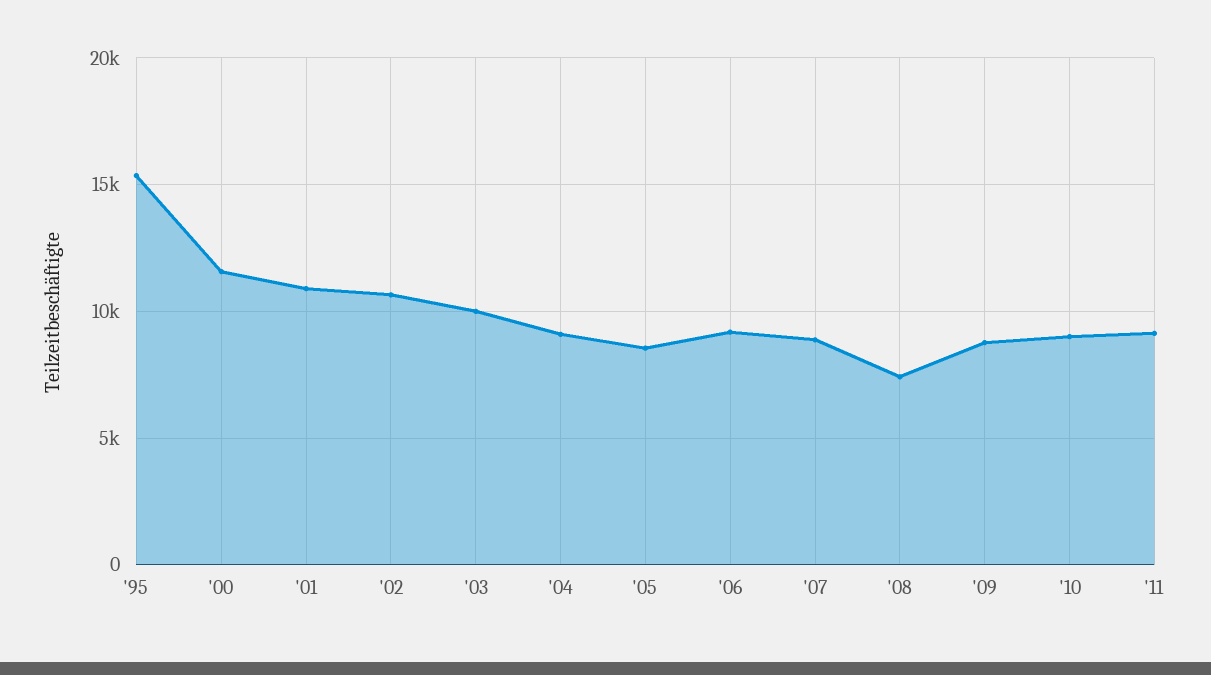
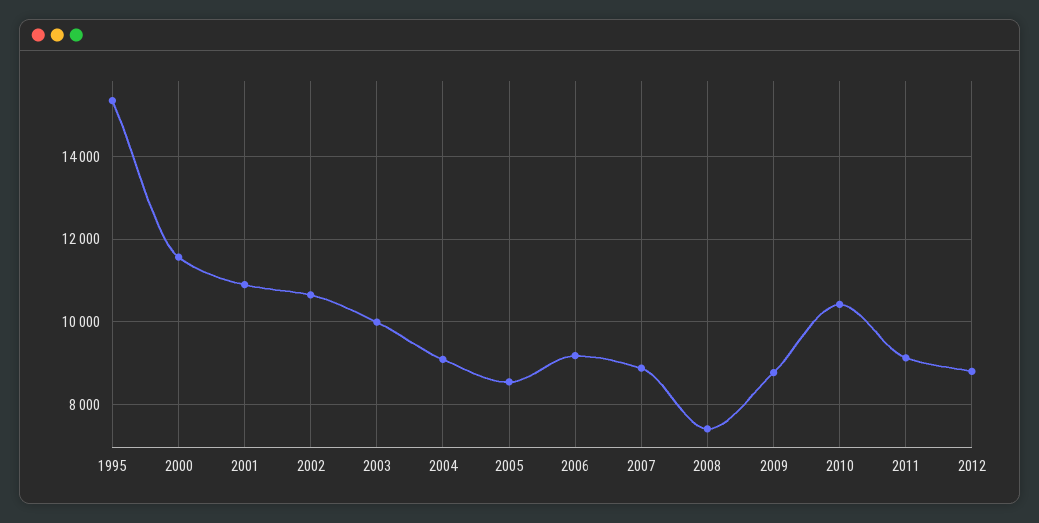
'10: 9000 -> 10400
2012: none -> 8800

